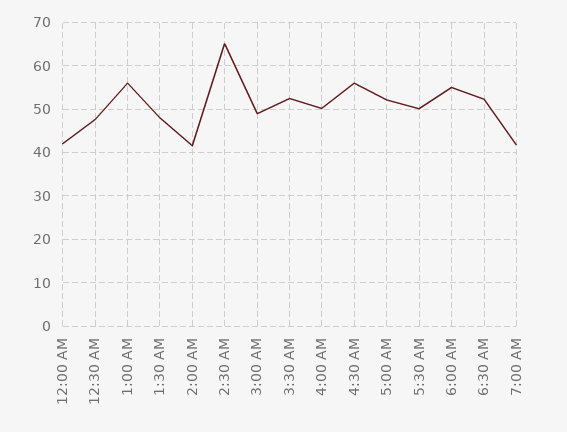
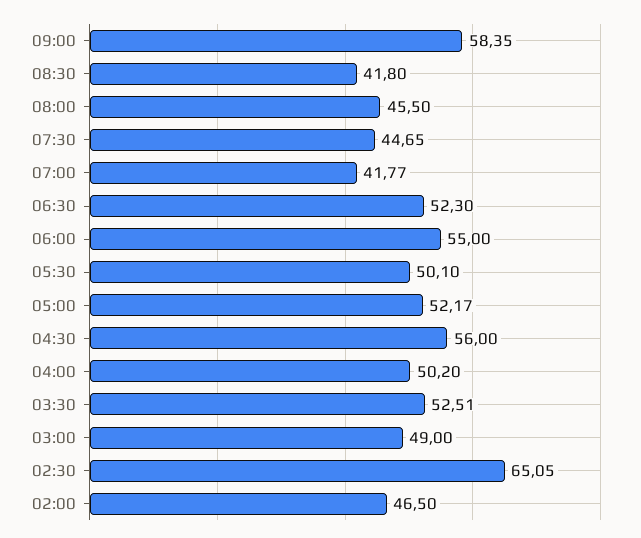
12:00 AM: 42 -> none
12:30 AM: 48 -> none
1:00 AM: 56 -> none
1:30 AM: 48 -> none
2:00 AM: 42 -> 46.5
09:00: none -> 58.35
08:30: none -> 41.8
08:00: none -> 45.5
07:30: none -> 44.65

